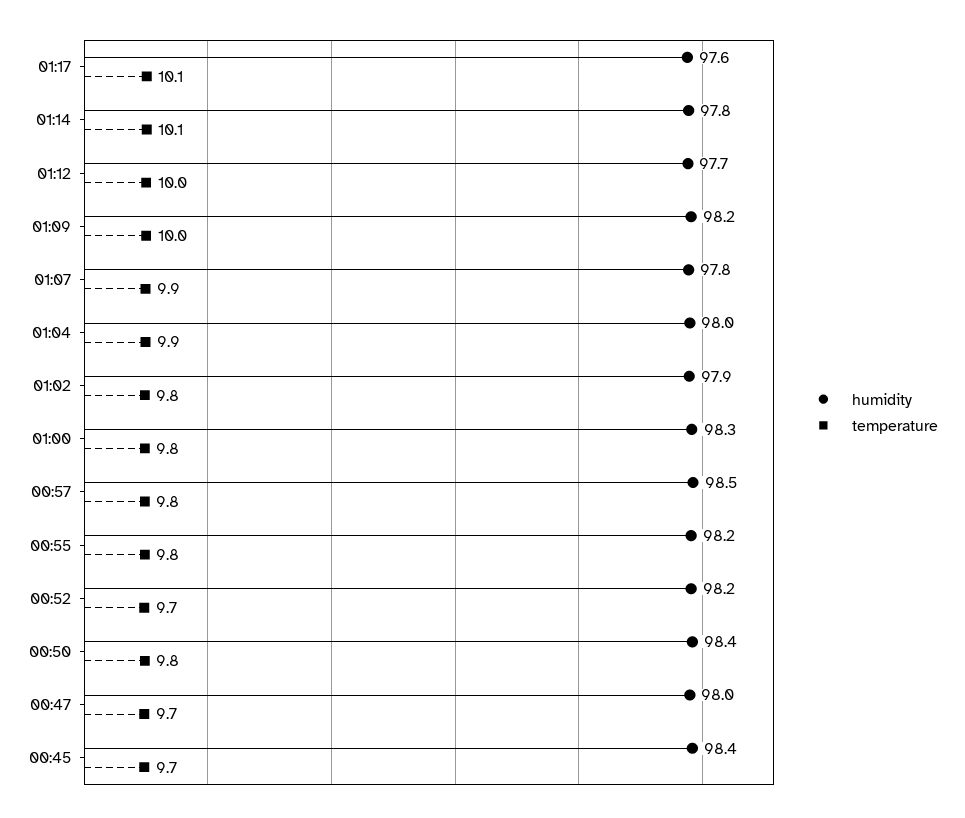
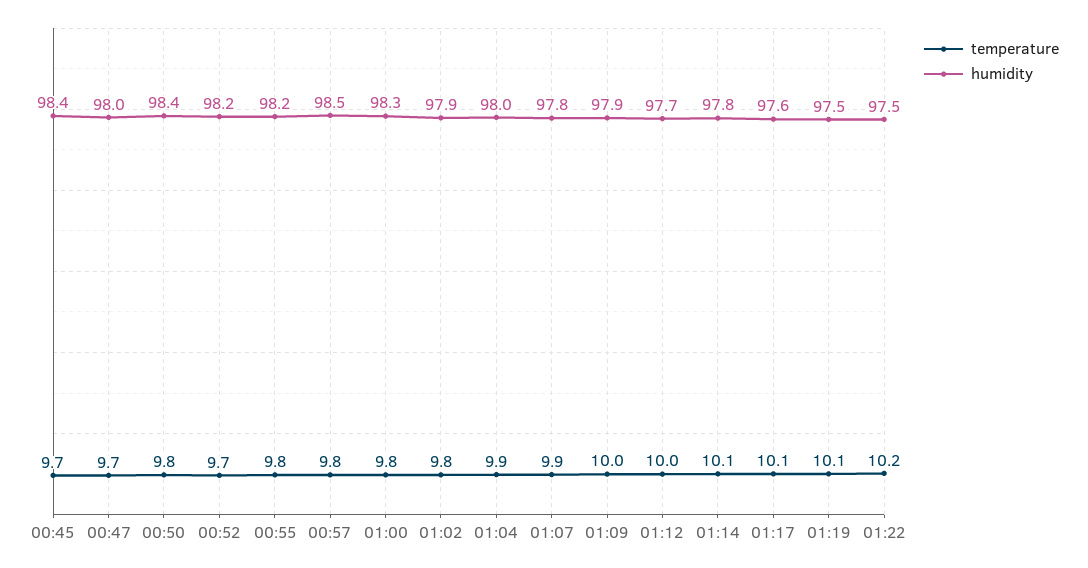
humidity, 01:09: 98.2 -> 97.9
temperature, 01:19: none -> 10.1
humidity, 01:19: none -> 97.5
temperature, 01:22: none -> 10.2
humidity, 01:22: none -> 97.5

